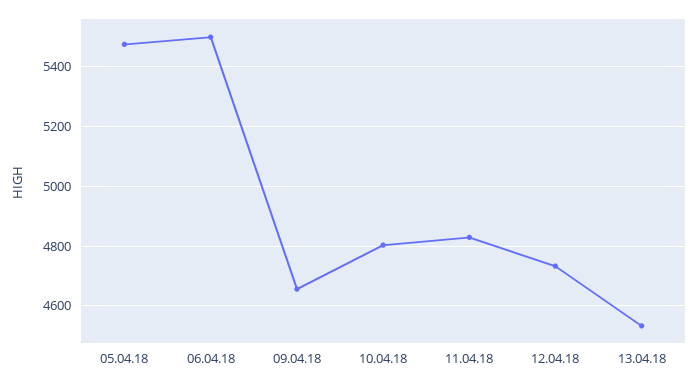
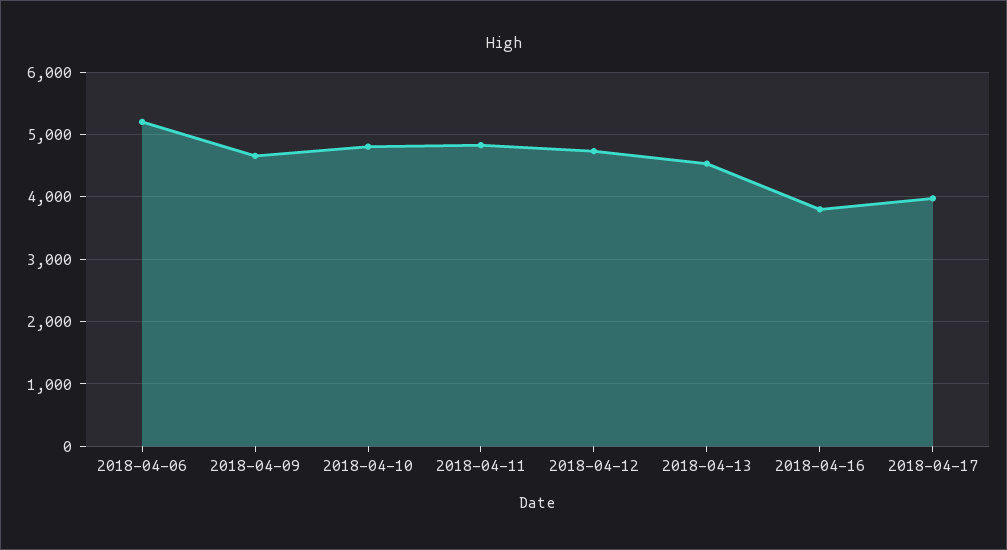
05.04.18: 5475 -> none
06.04.18: 5500 -> 5200
2018-04-16: none -> 3800
2018-04-17: none -> 4000

